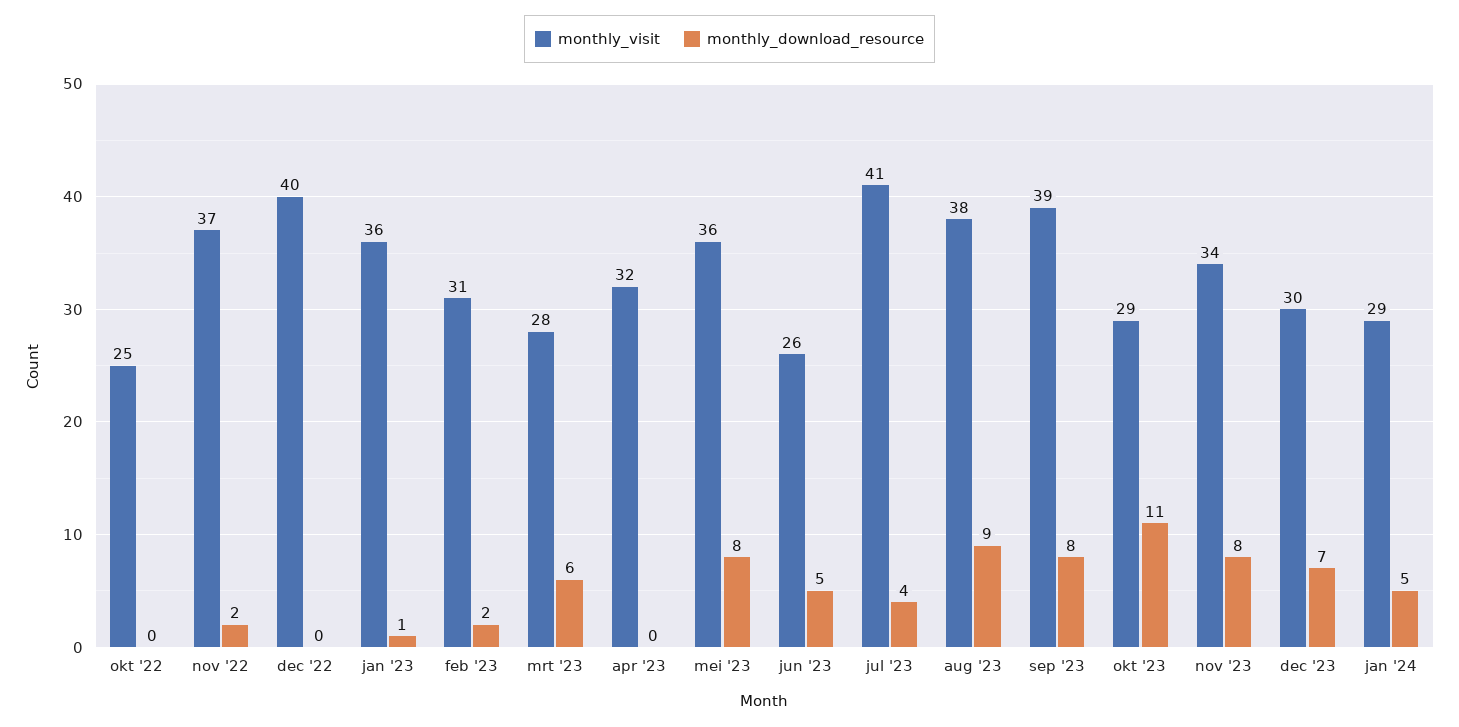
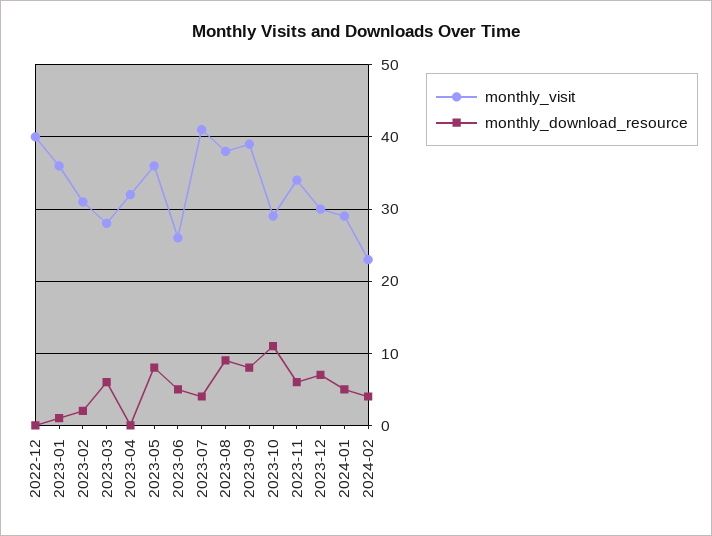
monthly_visit, okt '22: 25 -> none
monthly_download_resource, okt '22: 0 -> none
monthly_visit, nov '22: 37 -> none
monthly_download_resource, nov '22: 2 -> none
monthly_download_resource, nov '23: 8 -> 6
monthly_visit, 2024-02: none -> 23
monthly_download_resource, 2024-02: none -> 4

